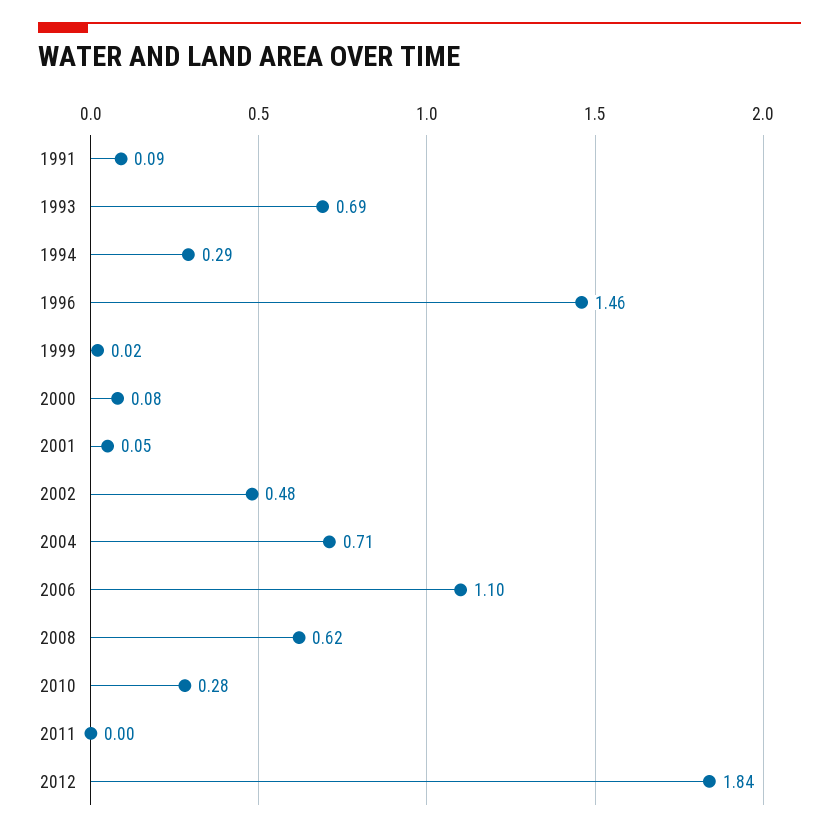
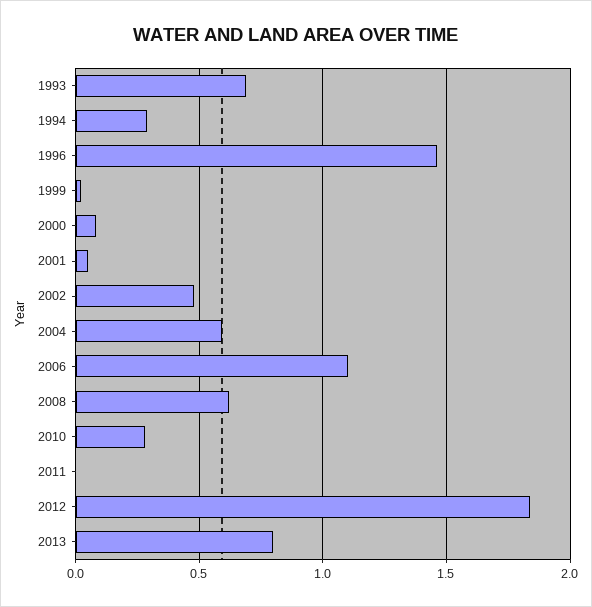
1991: 0.09 -> none
2004: 0.71 -> 0.6
2013: none -> 0.8

